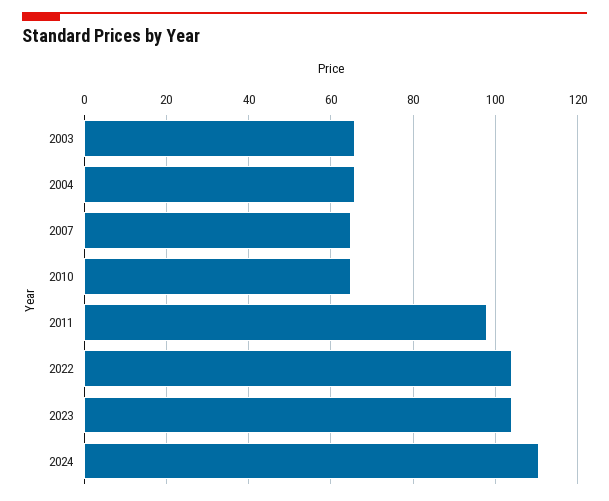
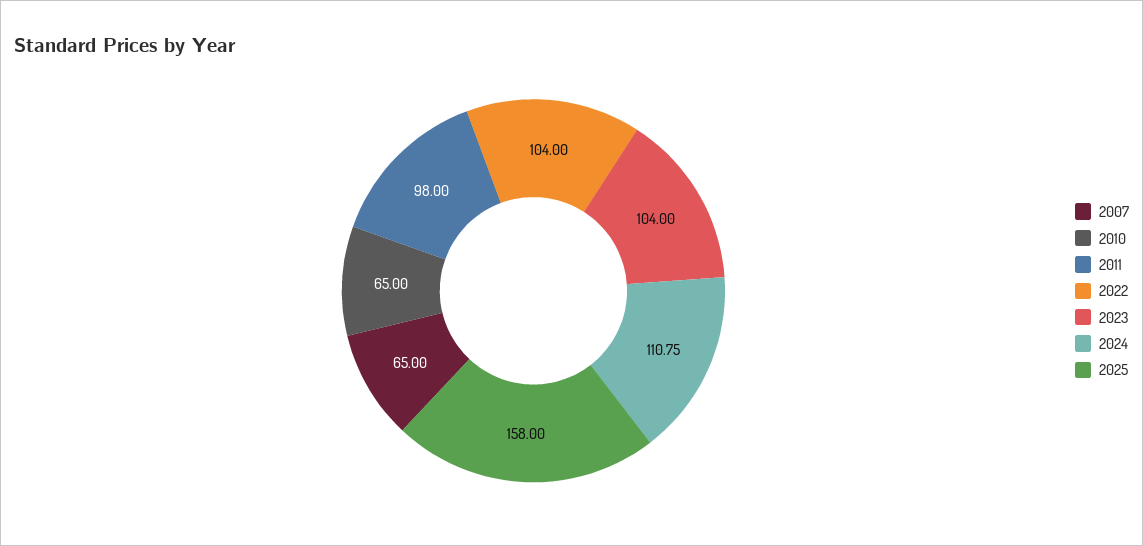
2003: 66 -> none
2004: 66 -> none
2025: none -> 158

